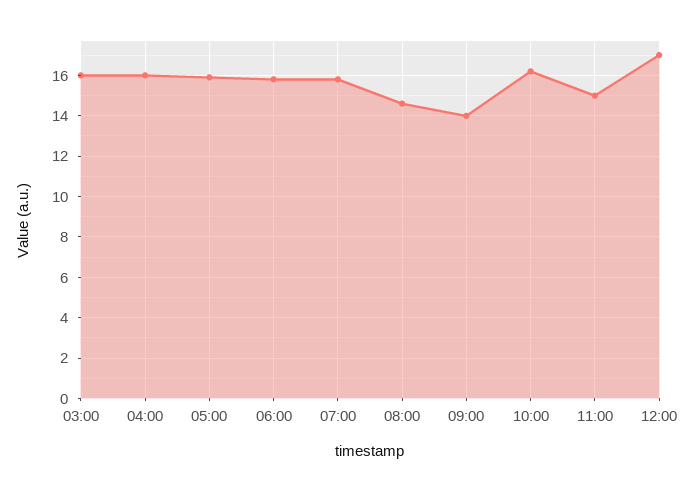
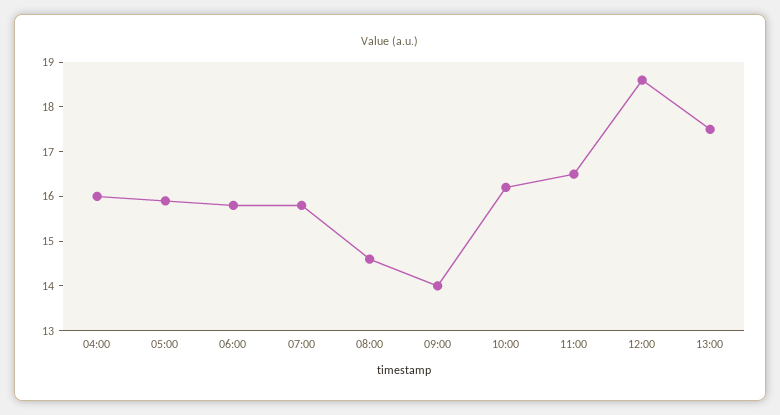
03:00: 16 -> none
11:00: 15 -> 16.5
12:00: 17 -> 18.5
13:00: none -> 17.5

